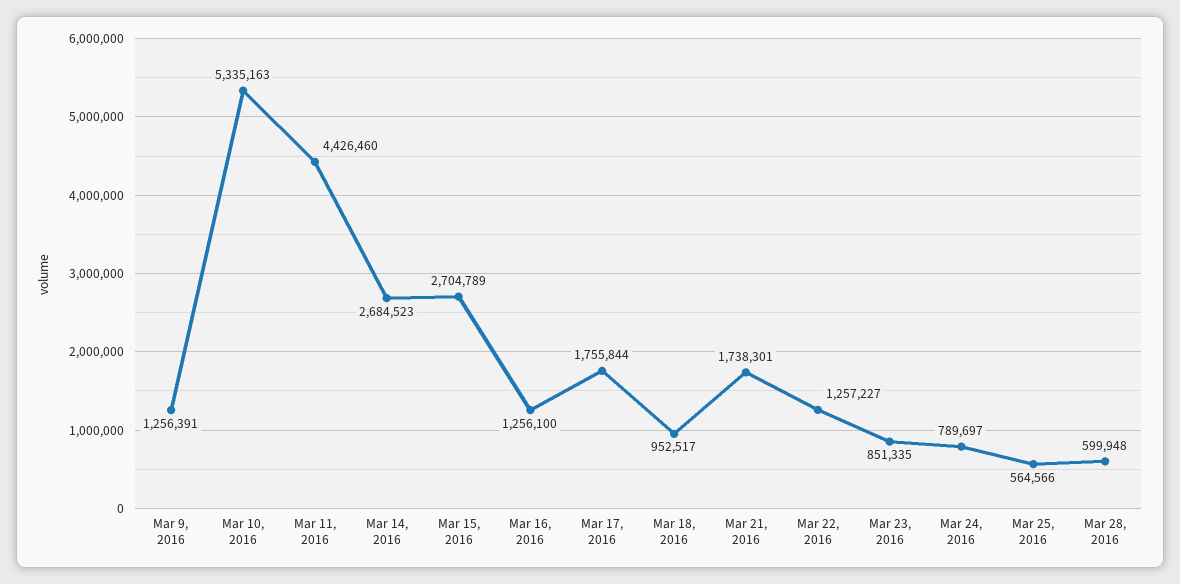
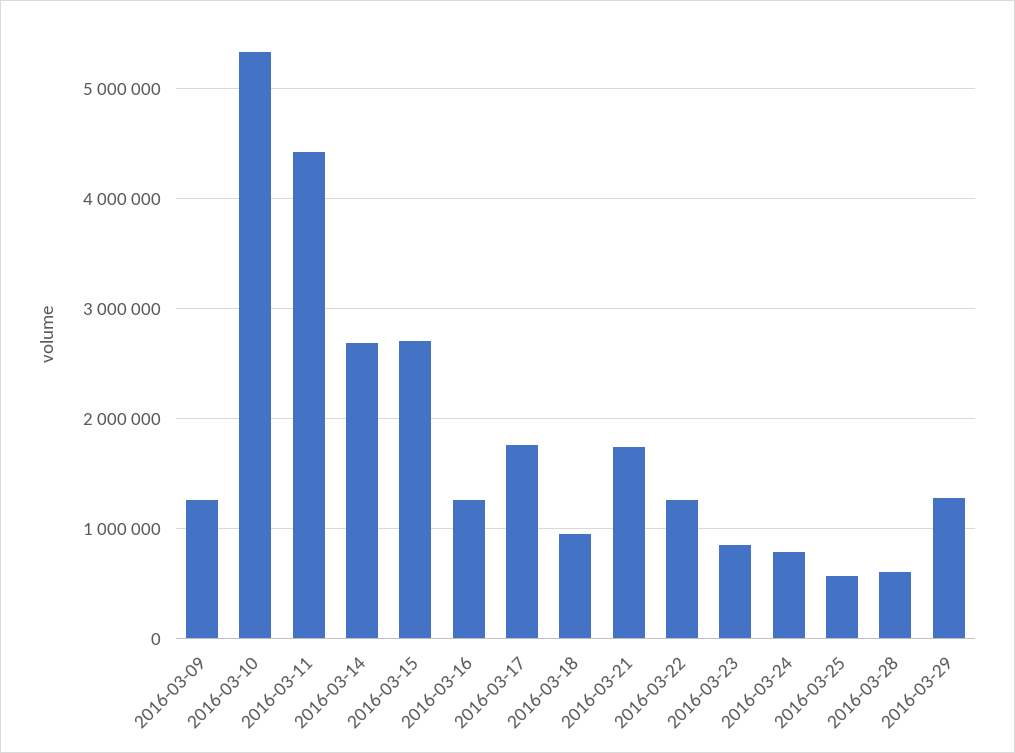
2016-03-29: none -> 1300000

